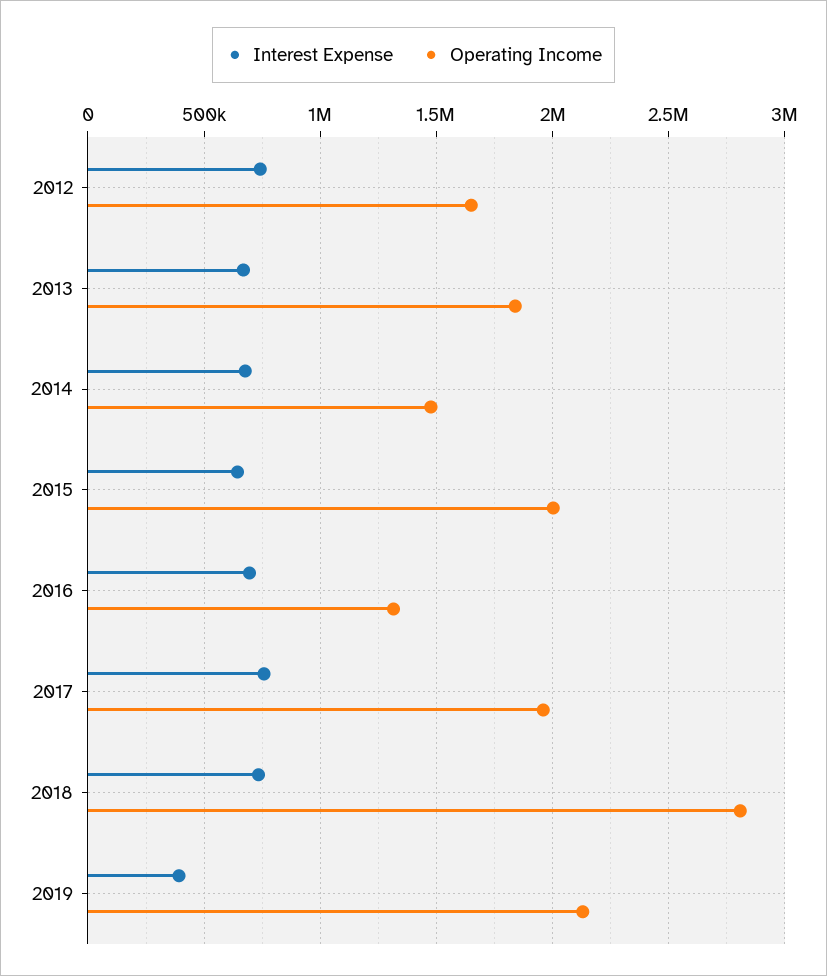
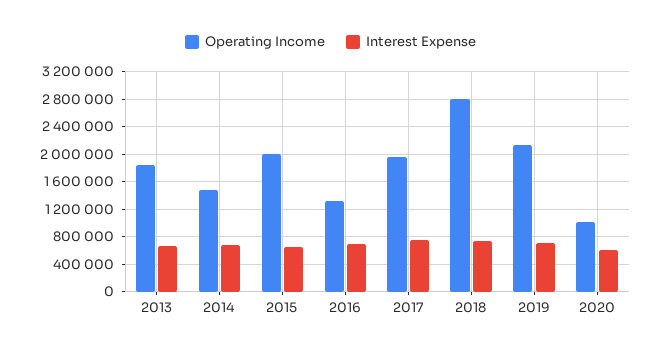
Interest Expense, 2012: 750000 -> none
Operating Income, 2012: 1650000 -> none
Interest Expense, 2019: 400000 -> 700000
Operating Income, 2020: none -> 1000000
Interest Expense, 2020: none -> 600000

